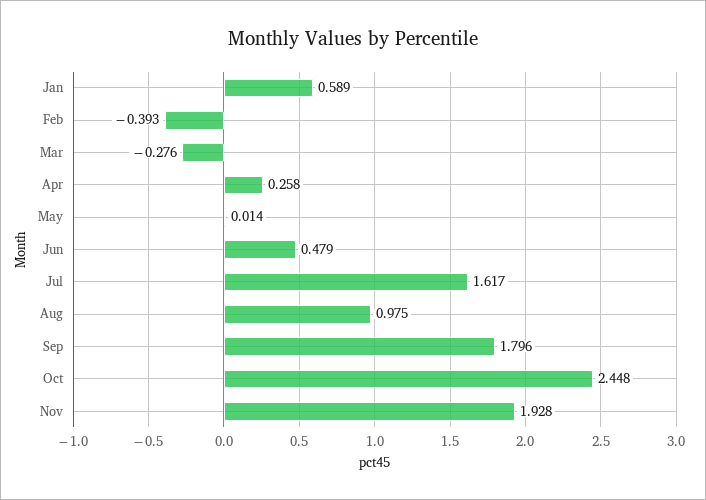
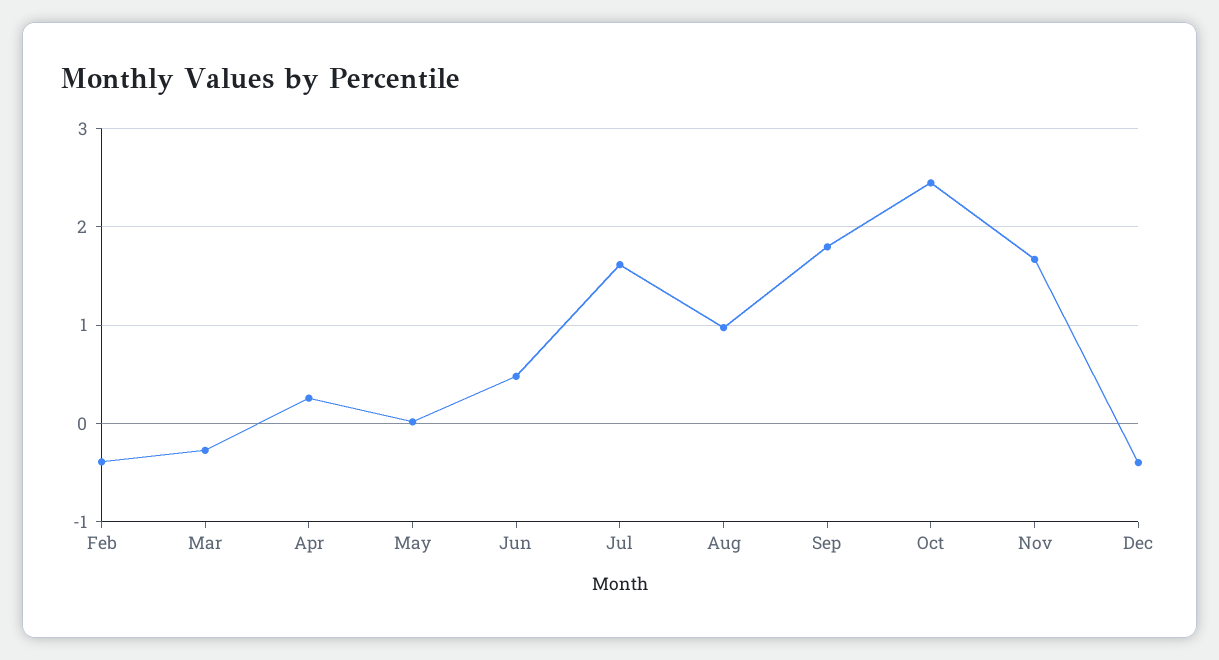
Jan: 0.589 -> none
Nov: 1.928 -> 1.7
Dec: none -> -0.4

